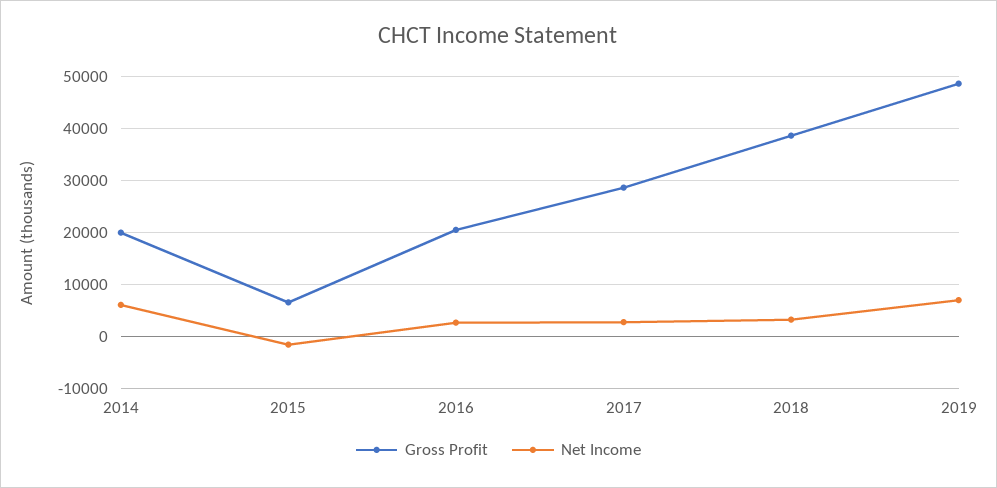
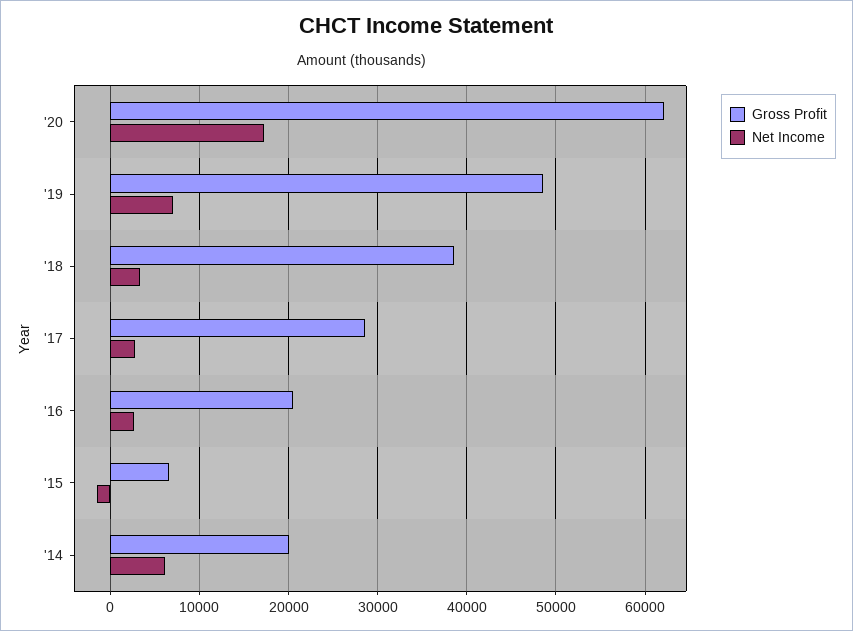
Gross Profit, '20: none -> 62000
Net Income, '20: none -> 17000

